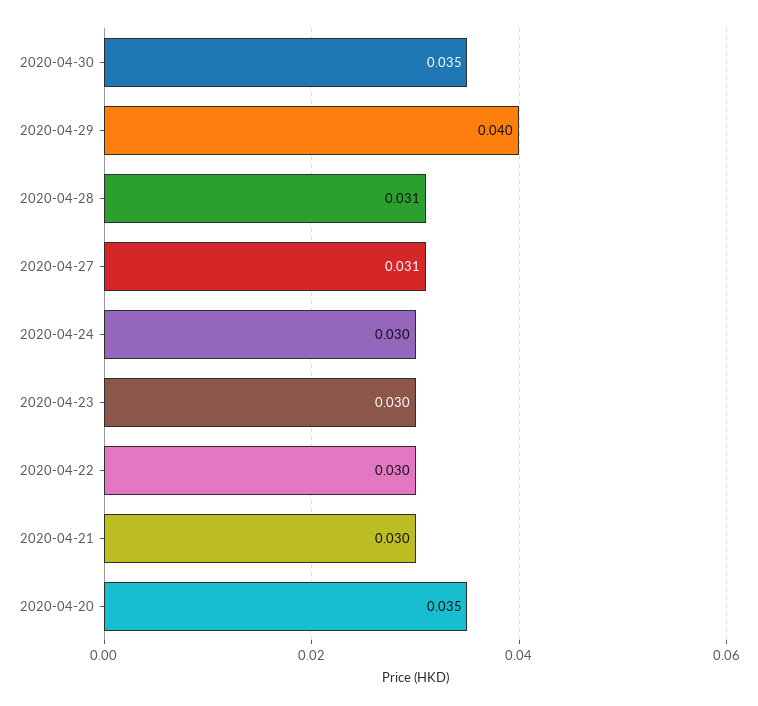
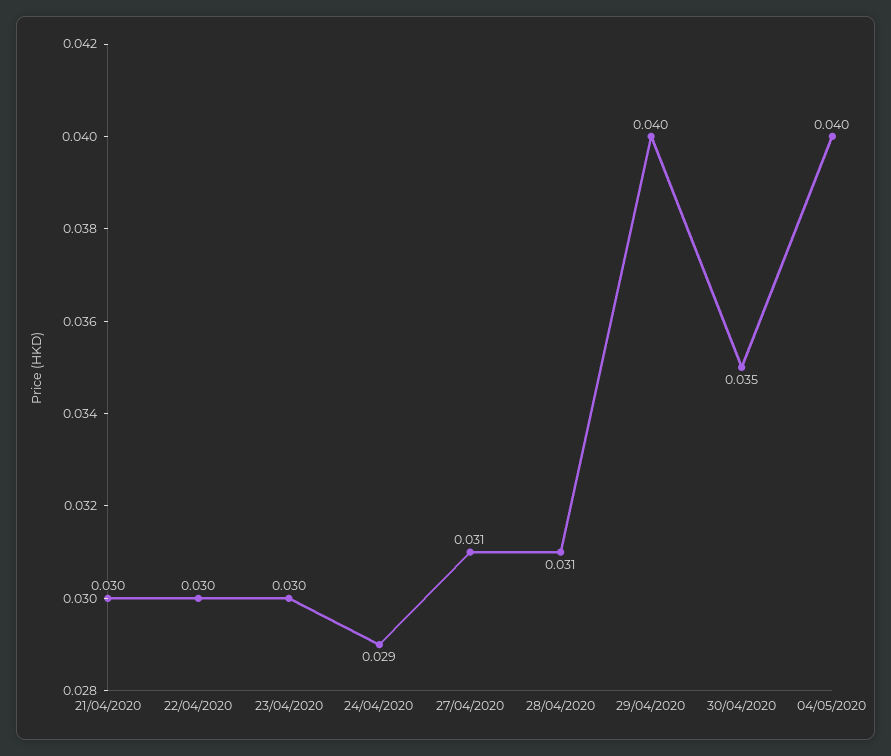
2020-04-24: 0.03 -> 0.029
2020-04-20: 0.035 -> none
04/05/2020: none -> 0.04

